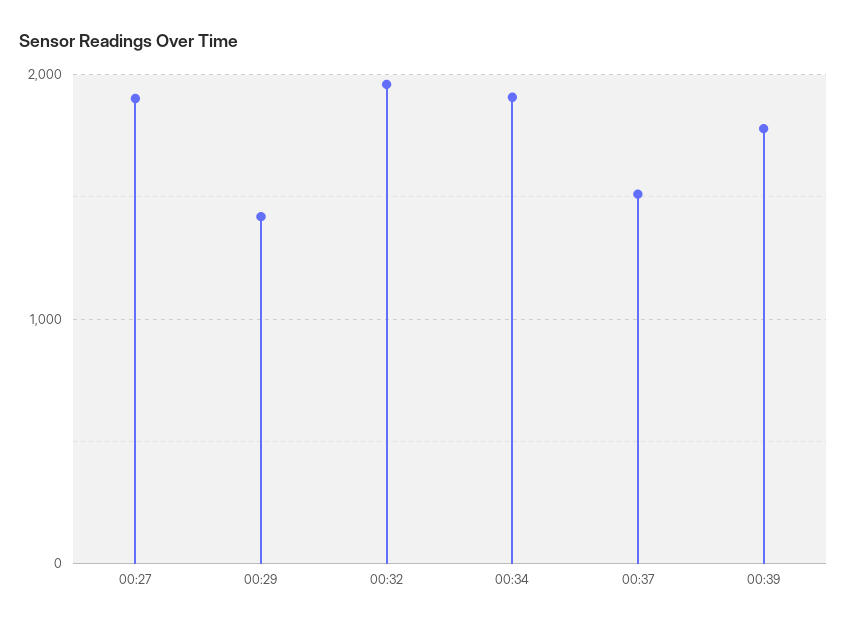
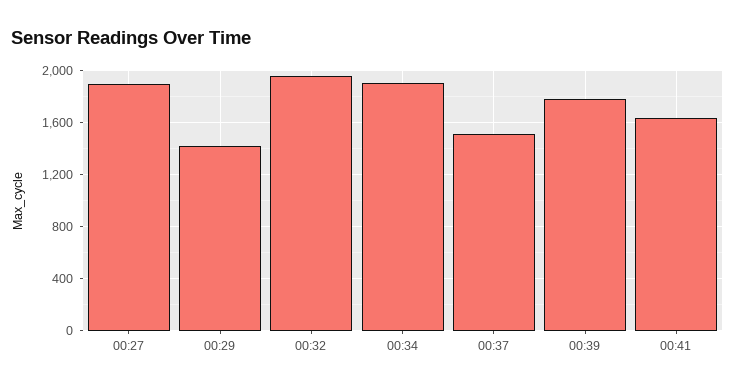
00:41: none -> 1650

